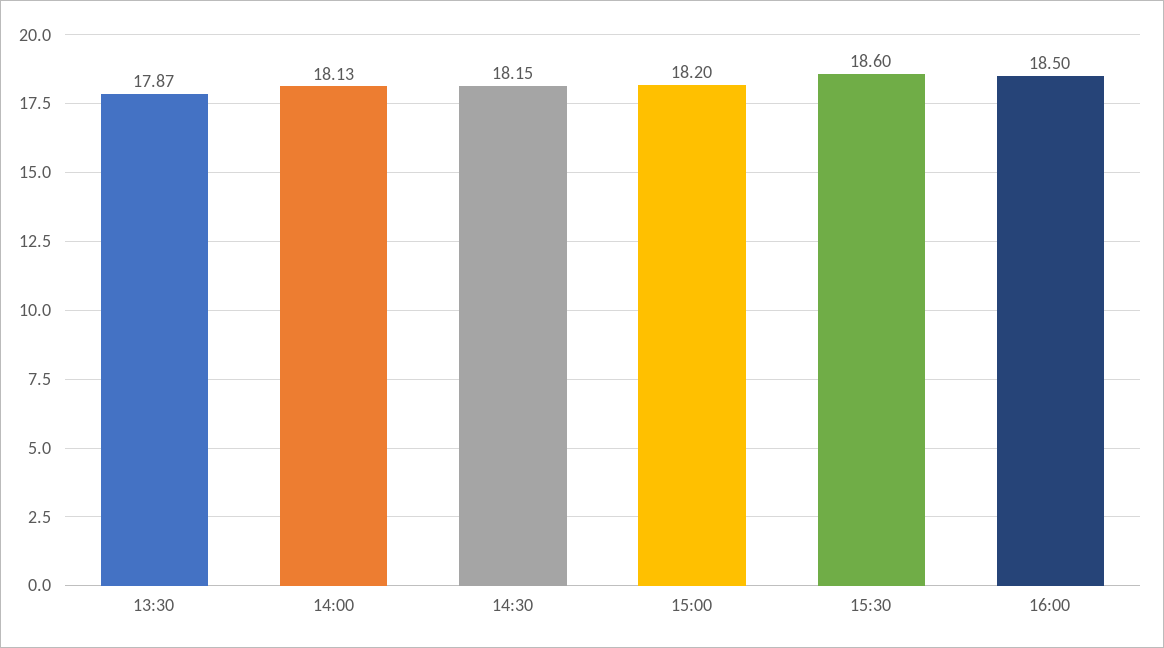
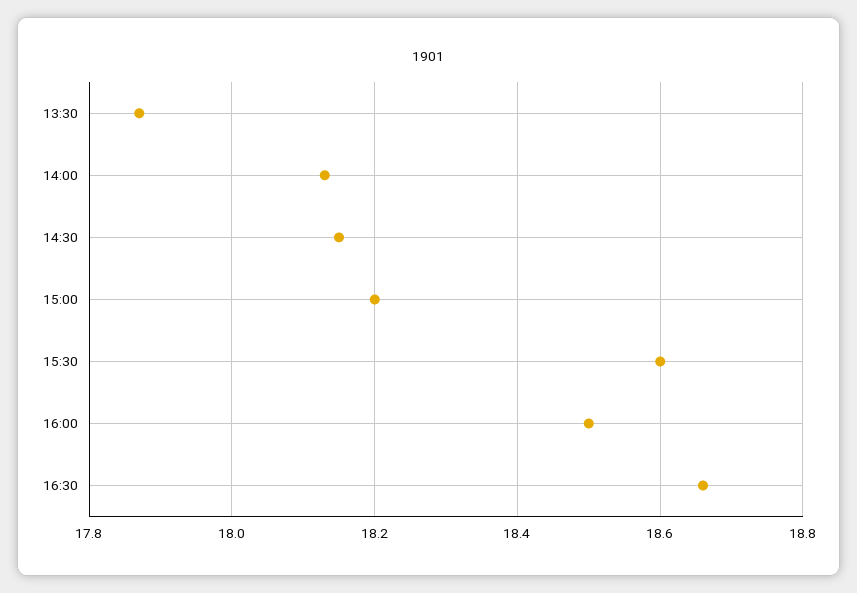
16:30: none -> 18.65

